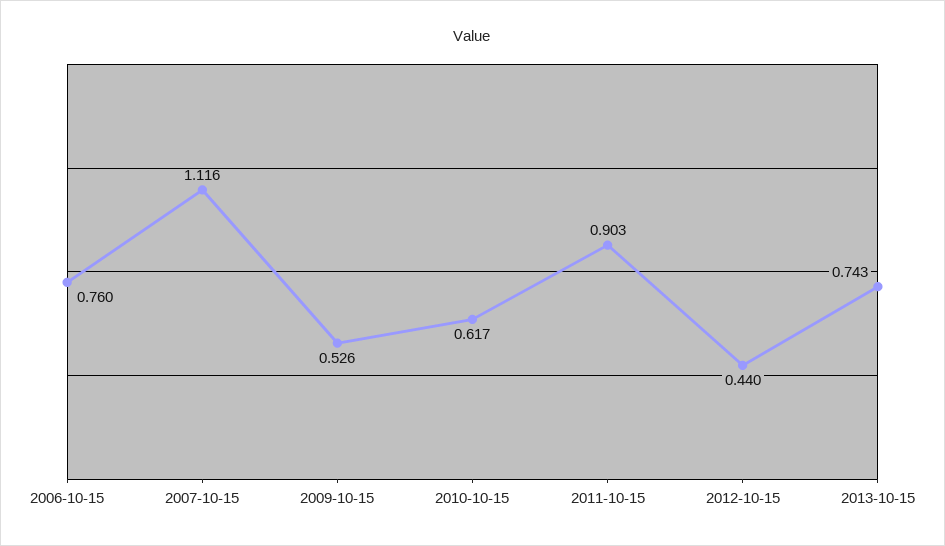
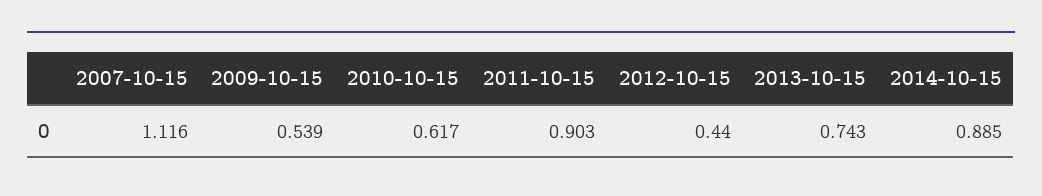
2006-10-15: 0.76 -> none
2009-10-15: 0.526 -> 0.539
2014-10-15: none -> 0.885

